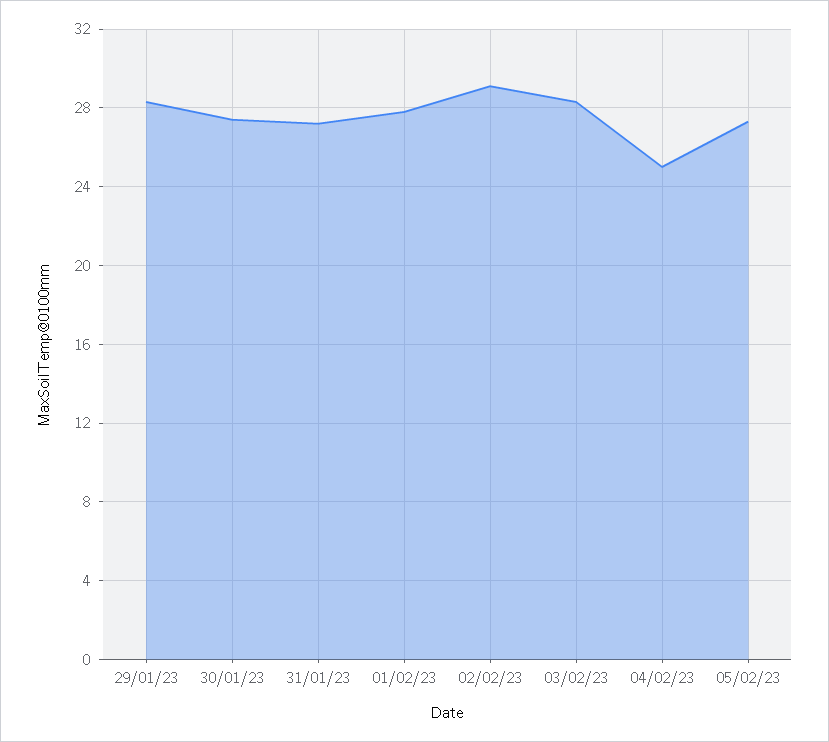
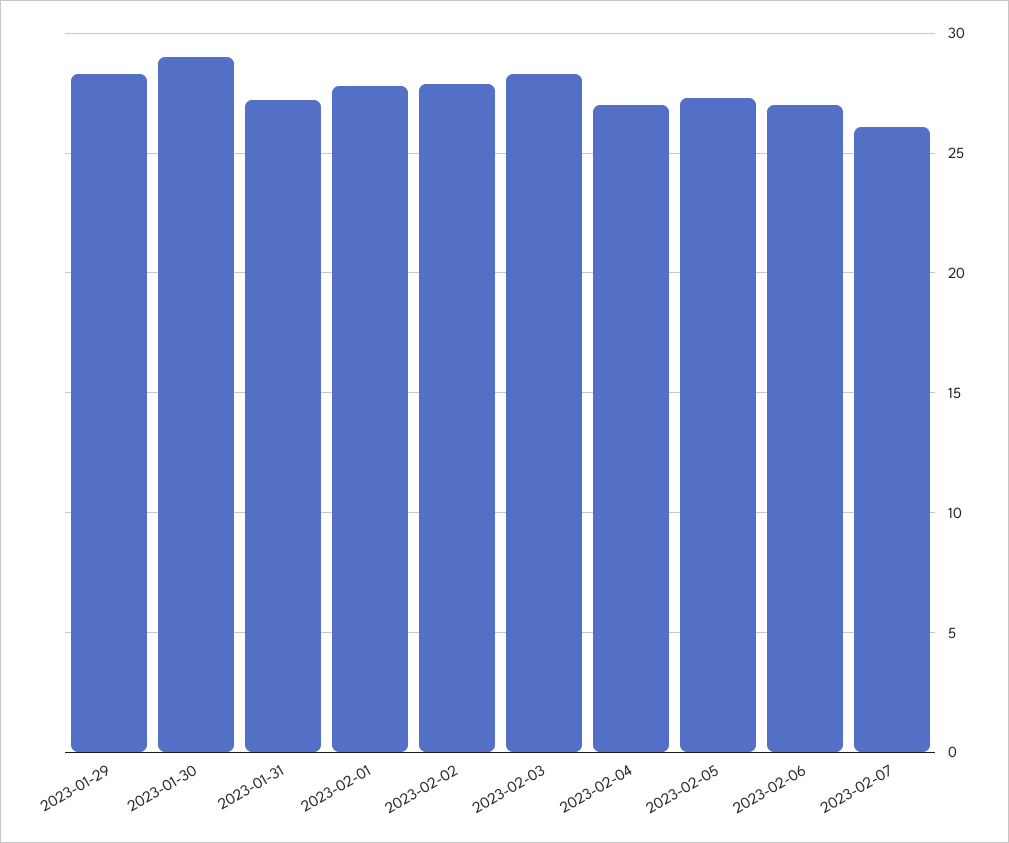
30/01/23: 27.5 -> 29
02/02/23: 29 -> 28
04/02/23: 25 -> 27
2023-02-06: none -> 27
2023-02-07: none -> 26

